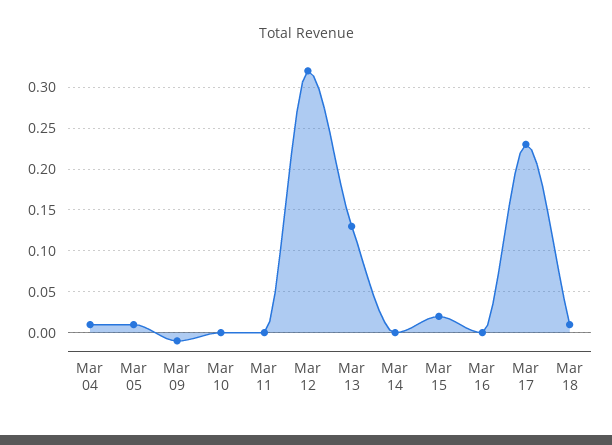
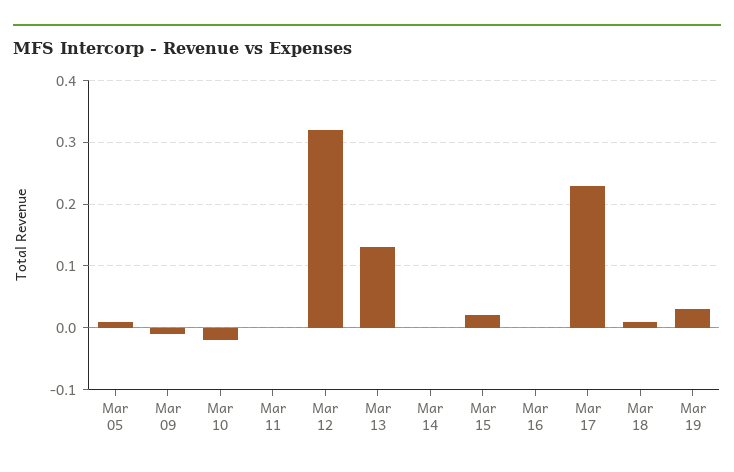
Mar 04: 0.01 -> none
Mar 10: 0 -> -0.02
Mar 19: none -> 0.03

